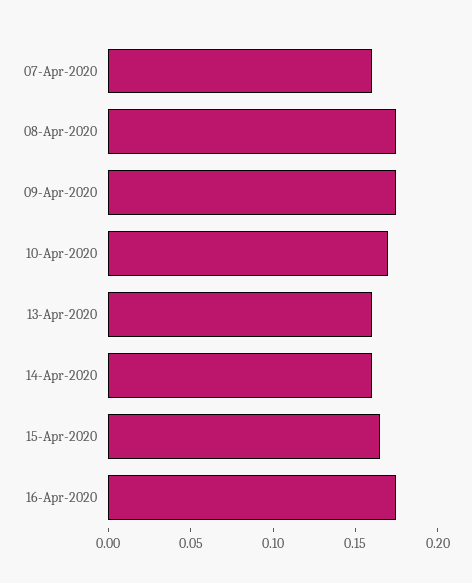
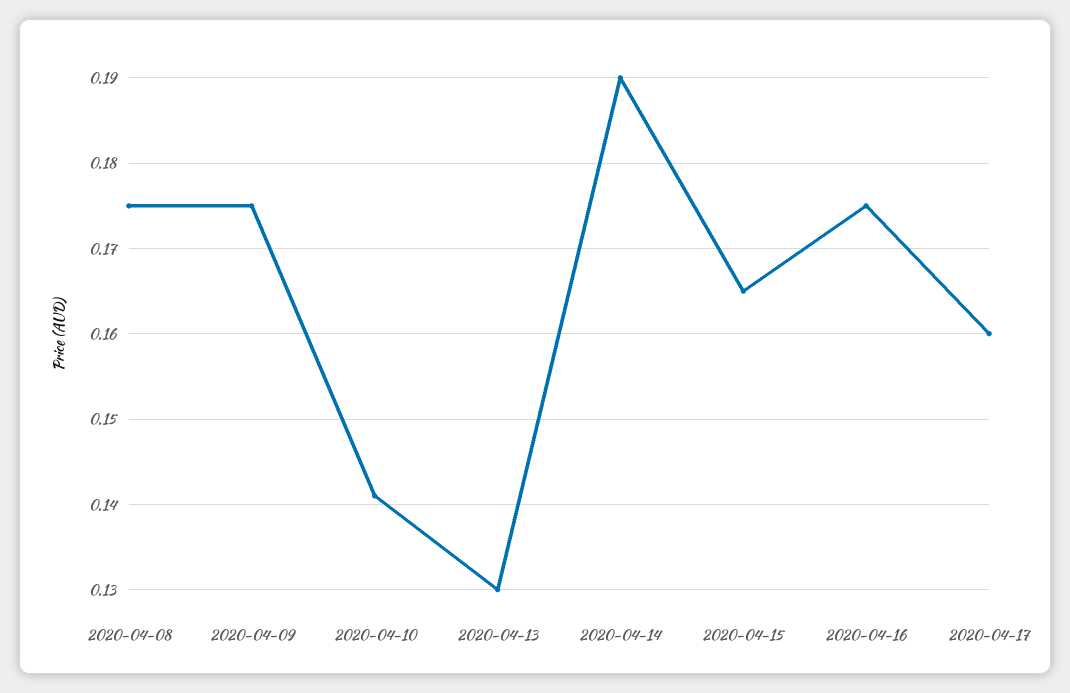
07-Apr-2020: 0.16 -> none
10-Apr-2020: 0.17 -> 0.141
13-Apr-2020: 0.16 -> 0.13
14-Apr-2020: 0.16 -> 0.19
2020-04-17: none -> 0.16

